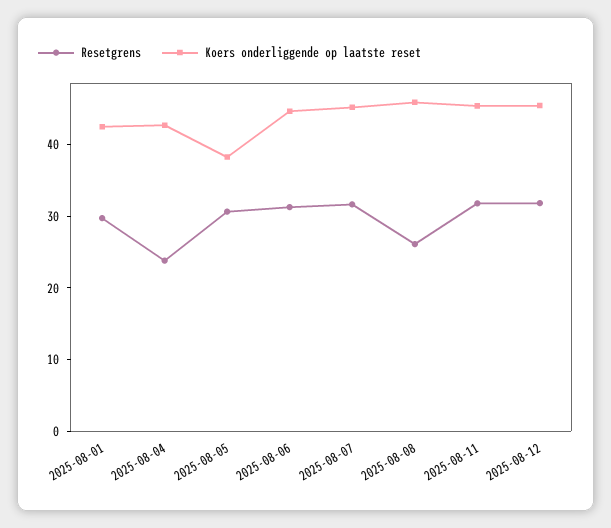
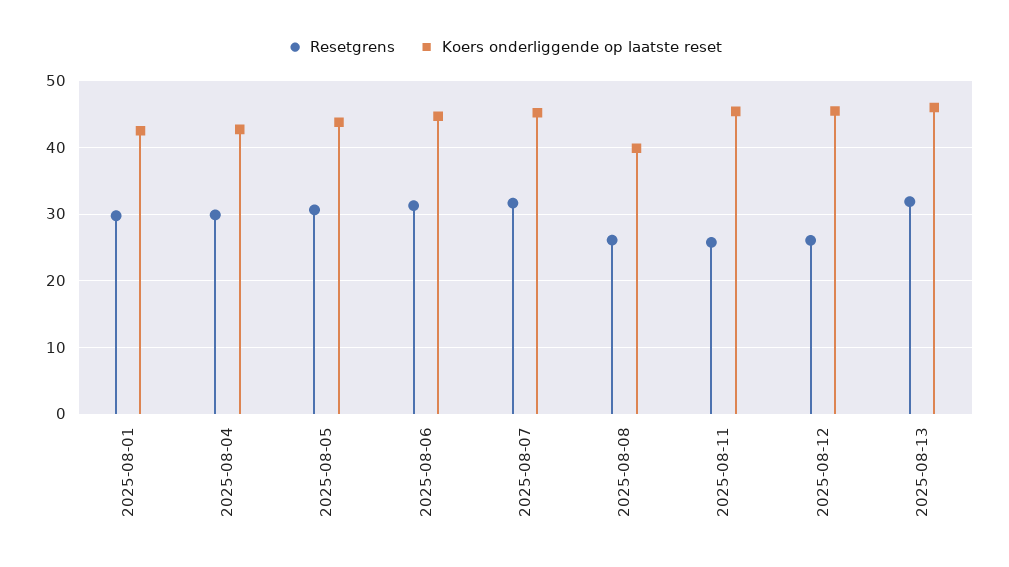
Resetgrens, 2025-08-04: 24 -> 30
Koers onderliggende op laatste reset, 2025-08-05: 38 -> 44
Koers onderliggende op laatste reset, 2025-08-08: 46 -> 40
Resetgrens, 2025-08-11: 32 -> 26
Resetgrens, 2025-08-12: 32 -> 26
Resetgrens, 2025-08-13: none -> 32
Koers onderliggende op laatste reset, 2025-08-13: none -> 46

